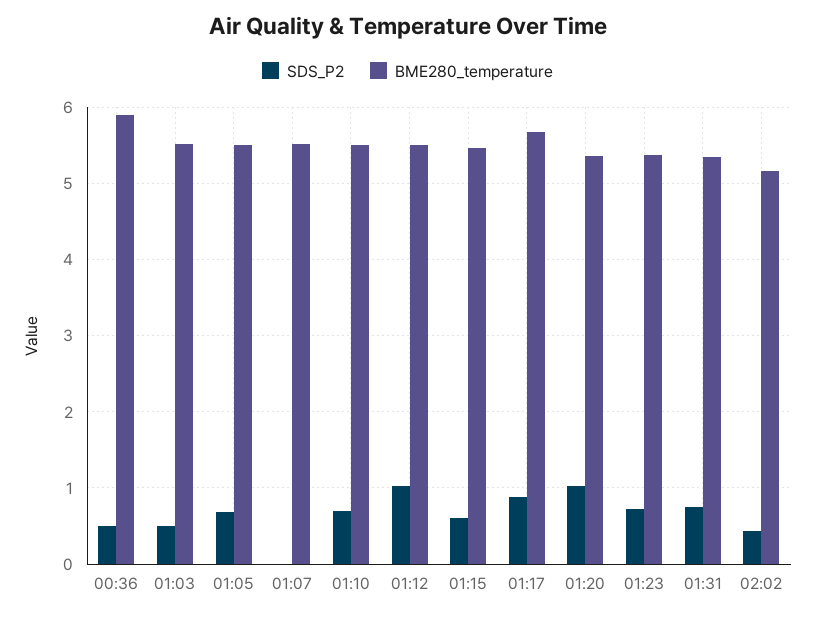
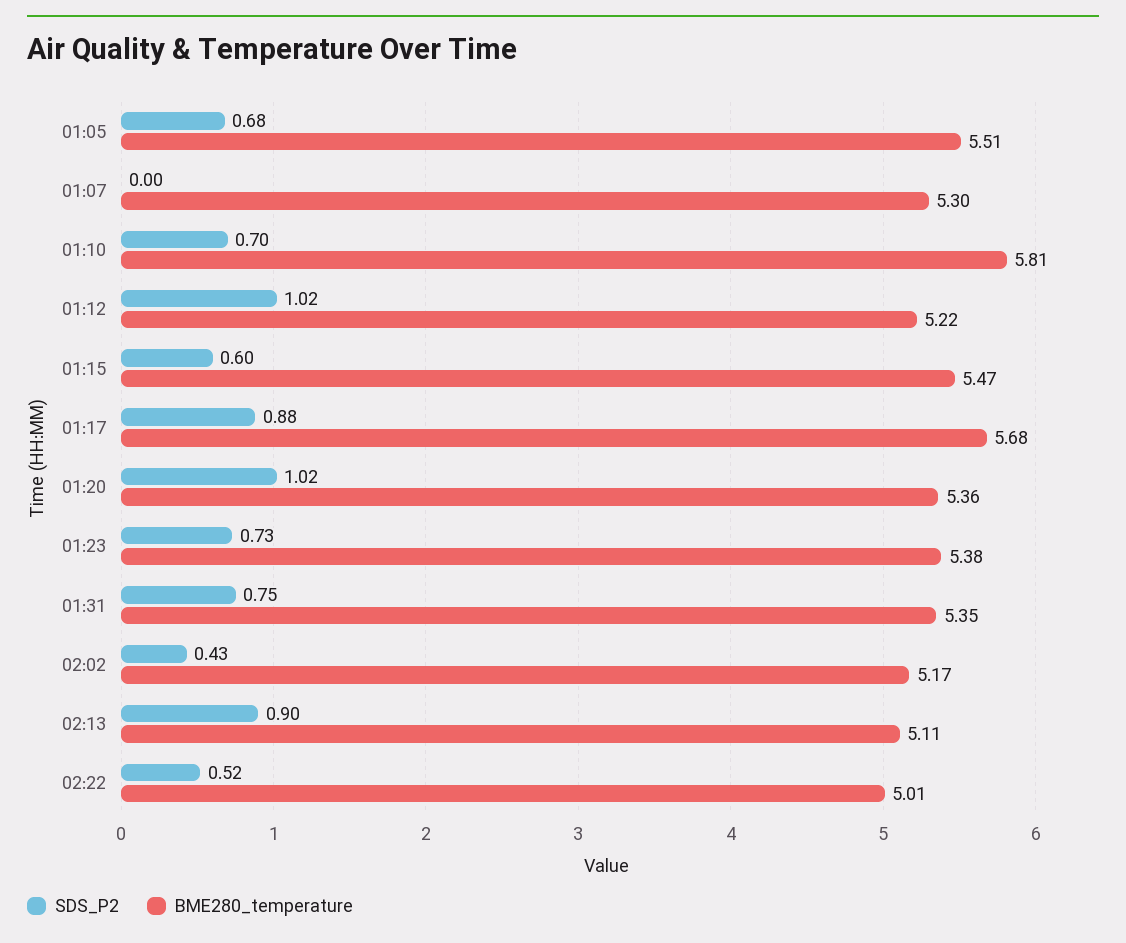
SDS_P2, 00:36: 0.5 -> none
BME280_temperature, 00:36: 5.9 -> none
SDS_P2, 01:03: 0.5 -> none
BME280_temperature, 01:03: 5.5 -> none
BME280_temperature, 01:07: 5.5 -> 5.3
BME280_temperature, 01:10: 5.5 -> 5.81
BME280_temperature, 01:12: 5.5 -> 5.22
SDS_P2, 02:13: none -> 0.9
BME280_temperature, 02:13: none -> 5.11
SDS_P2, 02:22: none -> 0.52
BME280_temperature, 02:22: none -> 5.01

